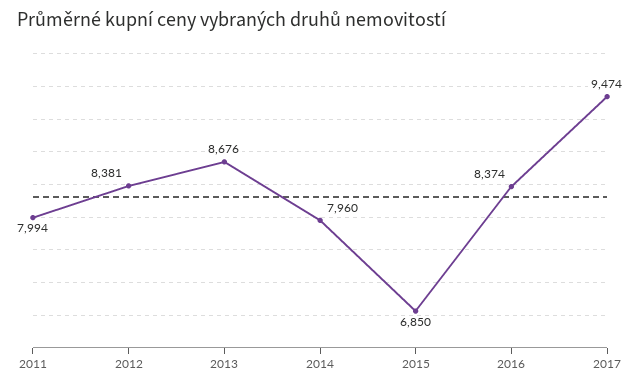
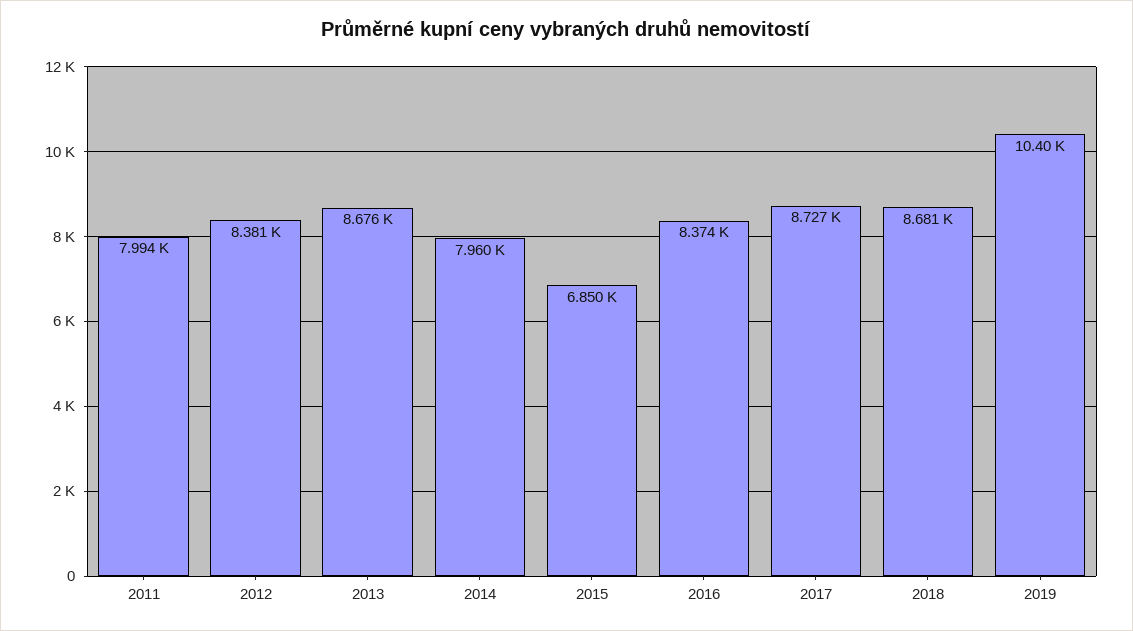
2017: 9474 -> 8727
2018: none -> 8681
2019: none -> 10400

